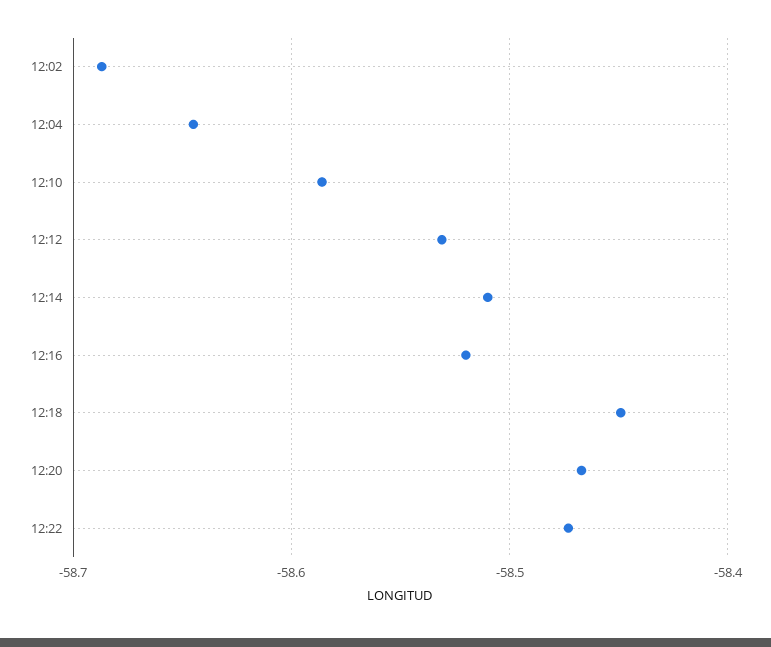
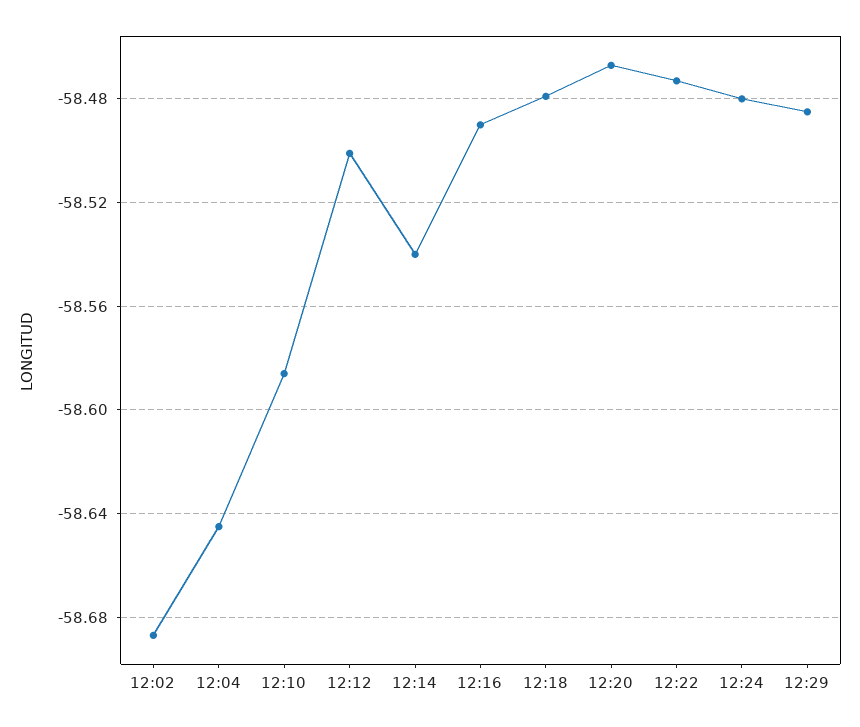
12:12: -58.53 -> -58.5
12:14: -58.51 -> -58.54
12:16: -58.52 -> -58.49
12:18: -58.45 -> -58.48
12:24: none -> -58.48
12:29: none -> -58.485

